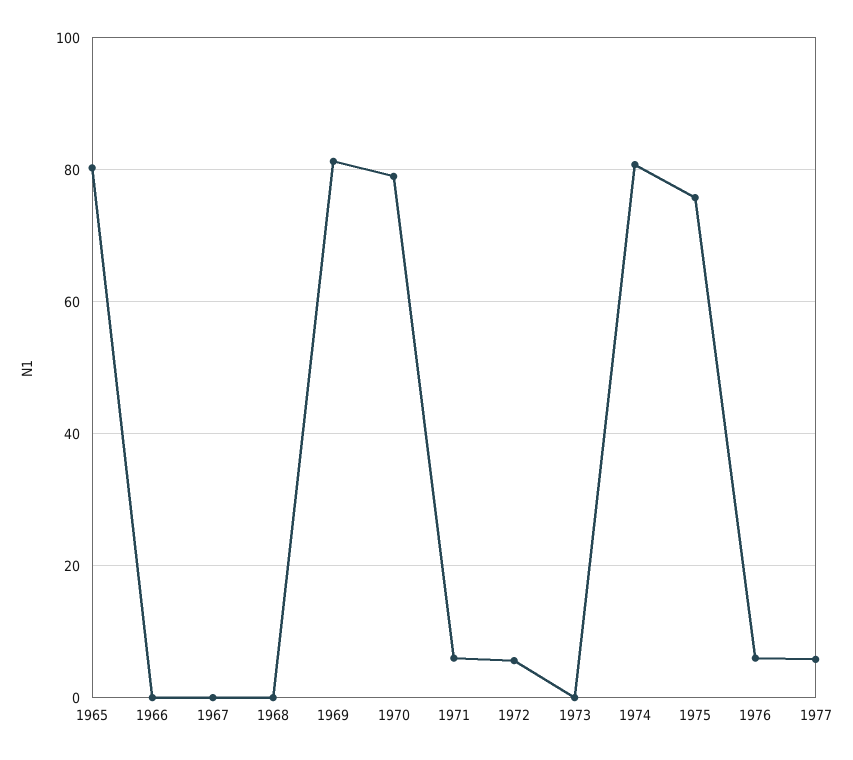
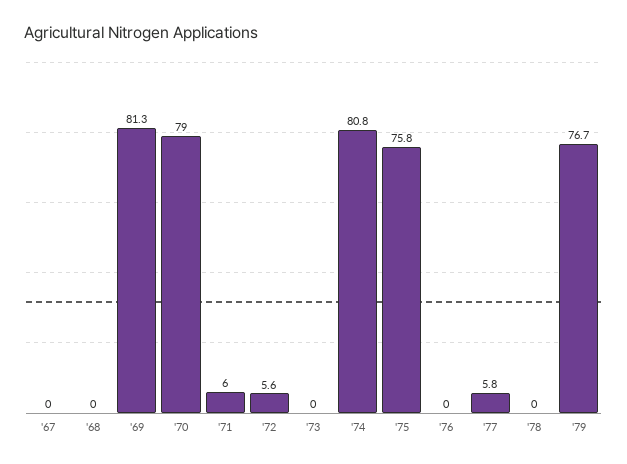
1965: 80 -> none
1966: 0 -> none
1976: 6 -> 0
'78: none -> 0
'79: none -> 76.7

